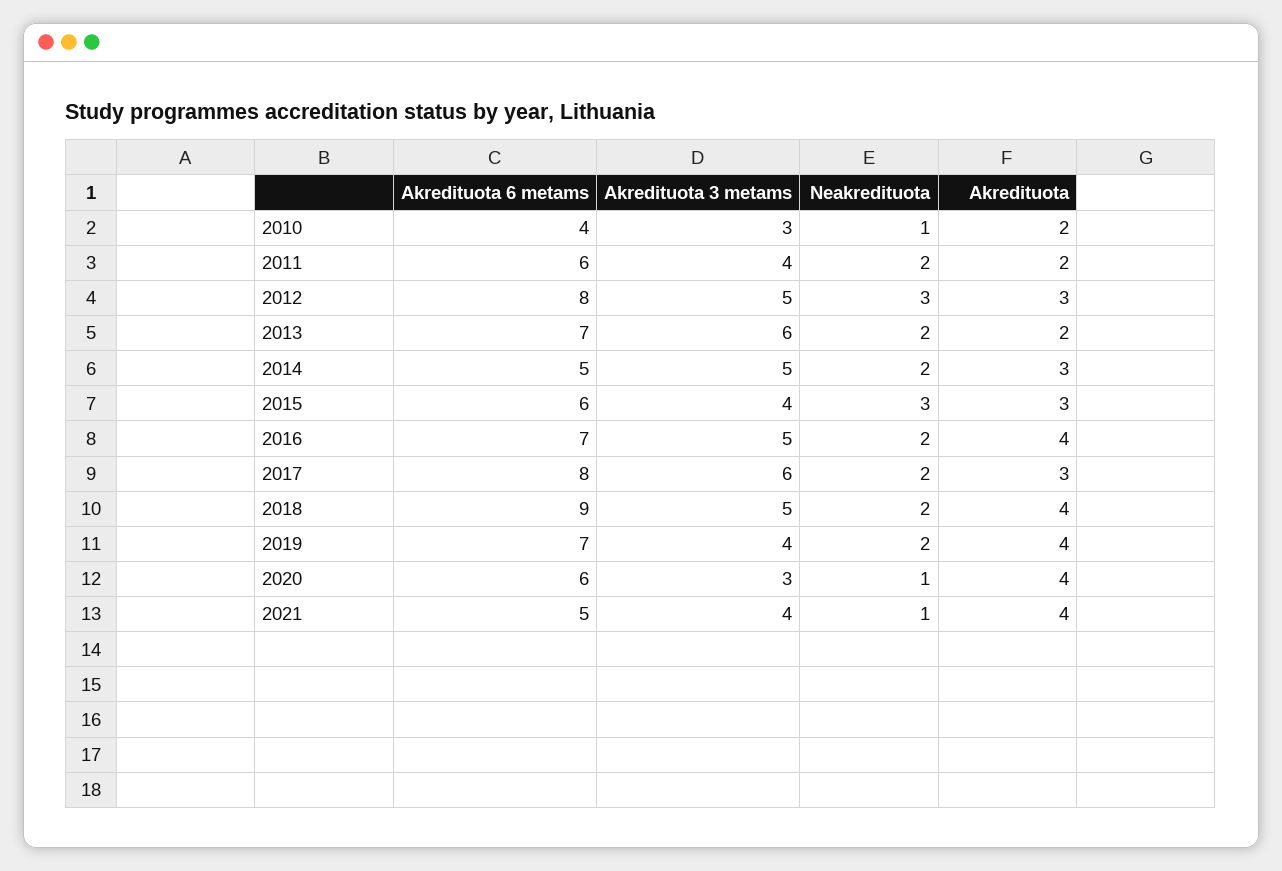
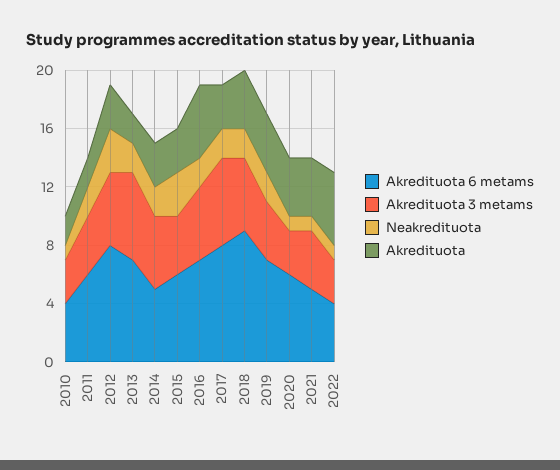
Akredituota, 2016: 4 -> 5
Akredituota 6 metams, 2022: none -> 4
Akredituota 3 metams, 2022: none -> 3
Neakredituota, 2022: none -> 1
Akredituota, 2022: none -> 5

